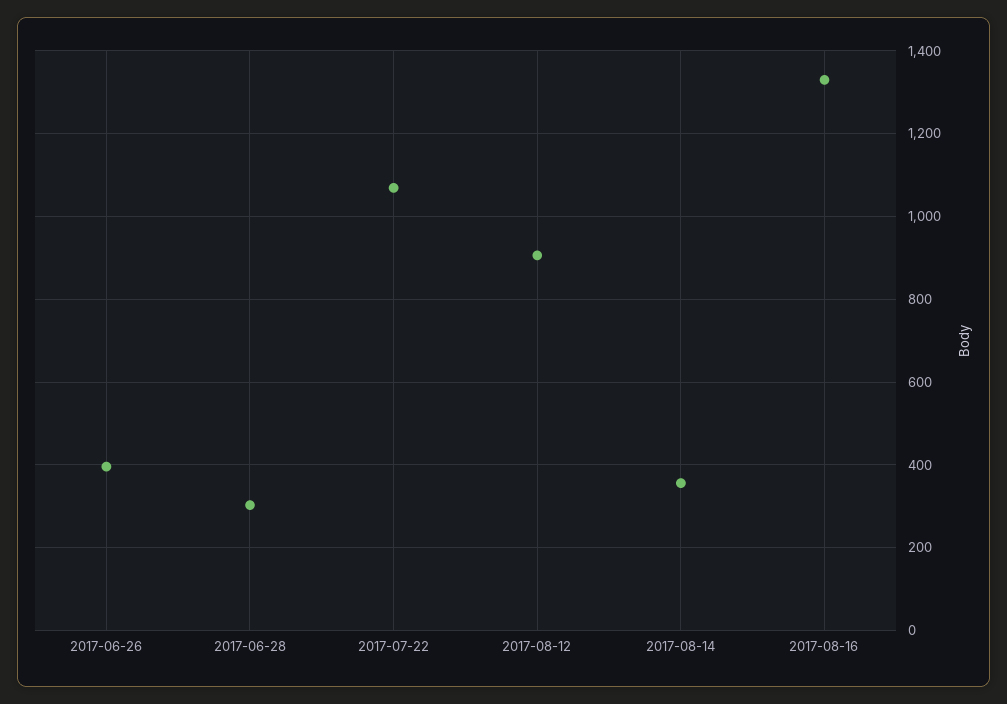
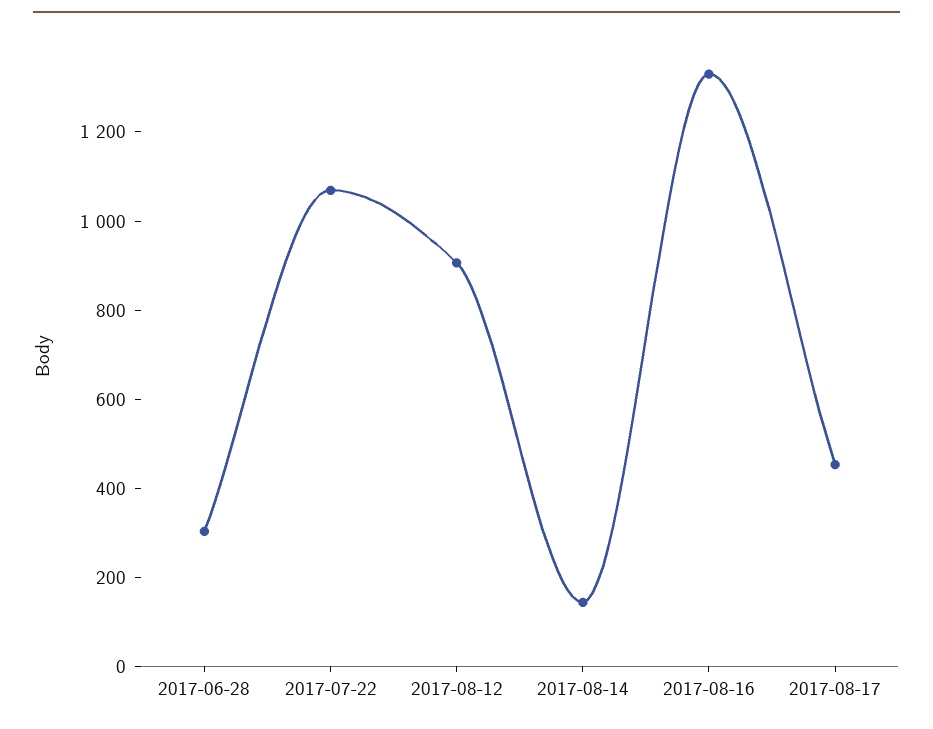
2017-06-26: 400 -> none
2017-08-14: 360 -> 150
2017-08-17: none -> 450

